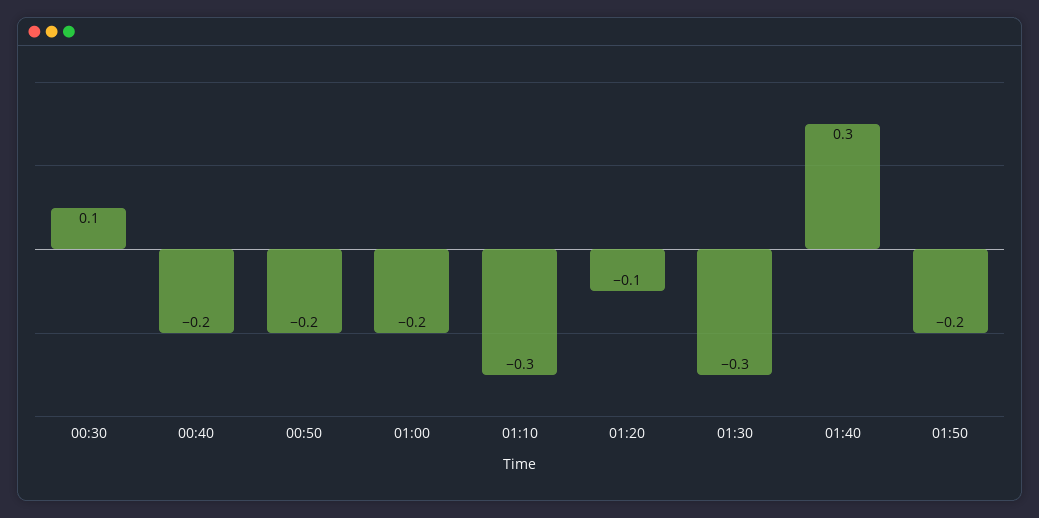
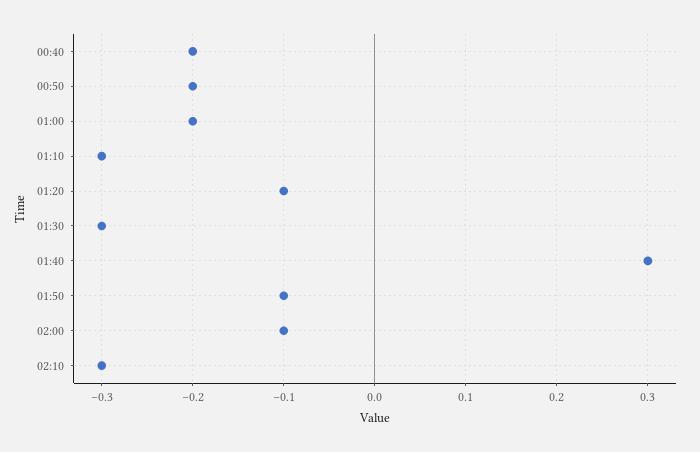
00:30: 0.1 -> none
01:50: -0.2 -> -0.1
02:00: none -> -0.1
02:10: none -> -0.3

